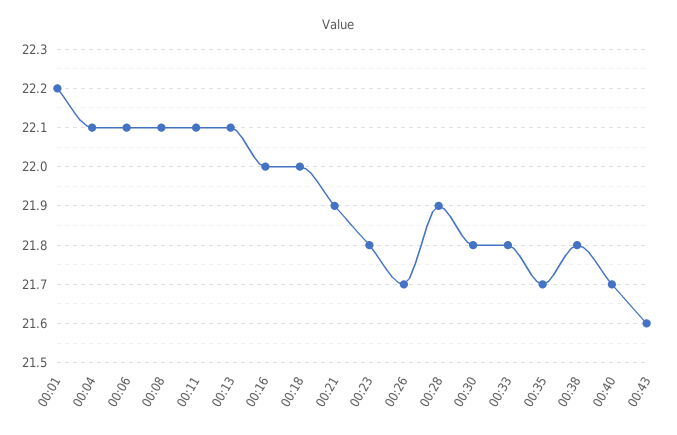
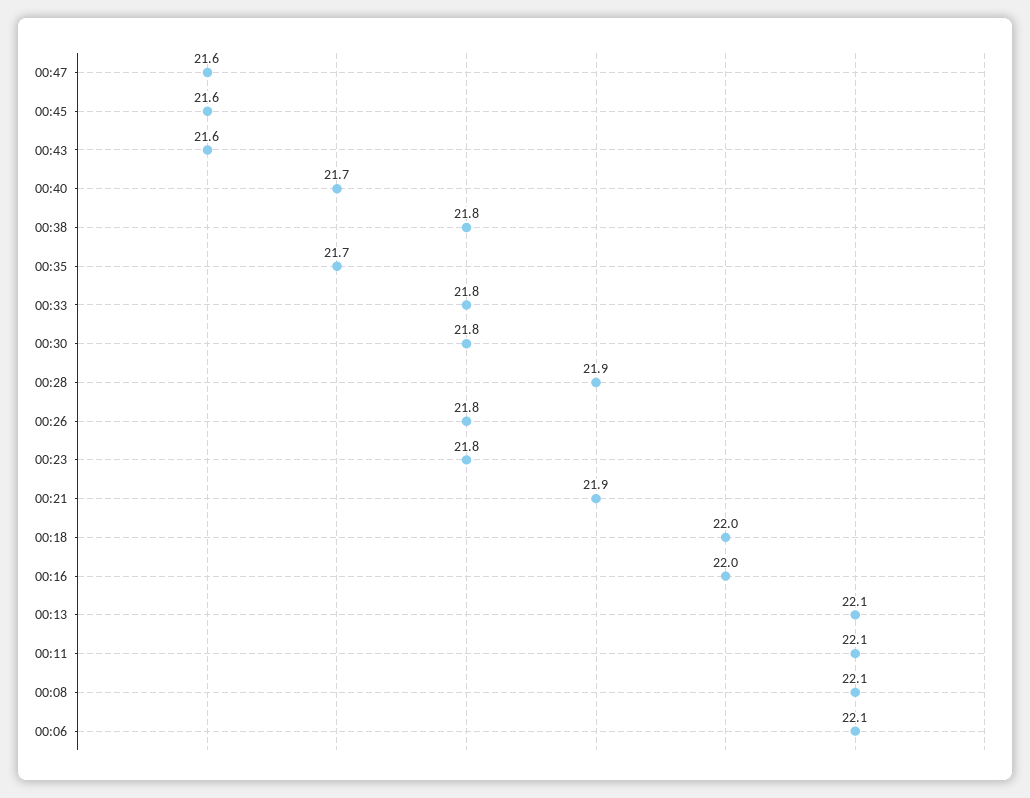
00:01: 22.2 -> none
00:04: 22.1 -> none
00:26: 21.7 -> 21.8
00:47: none -> 21.6
00:45: none -> 21.6

